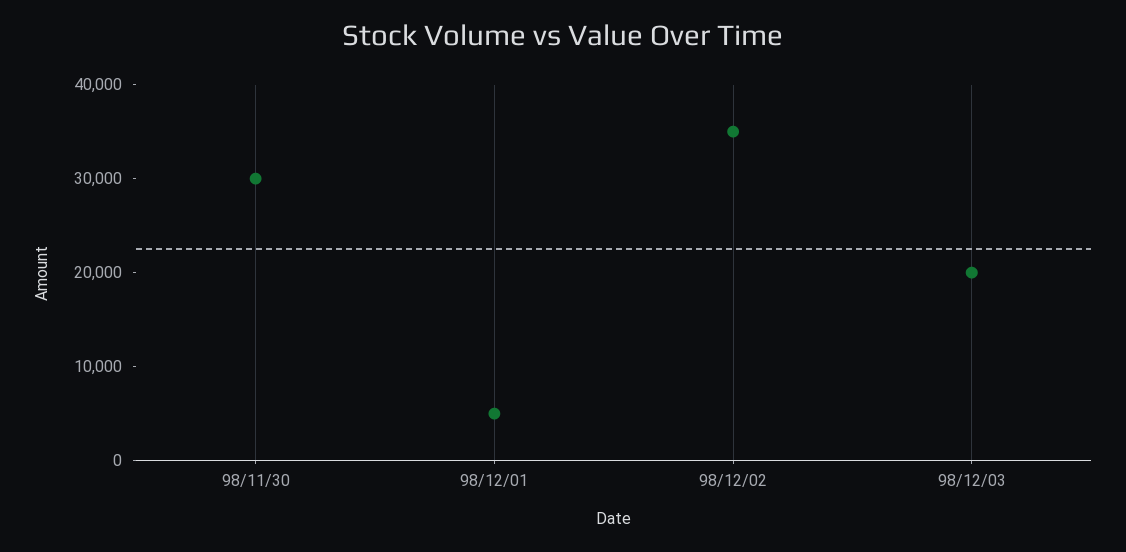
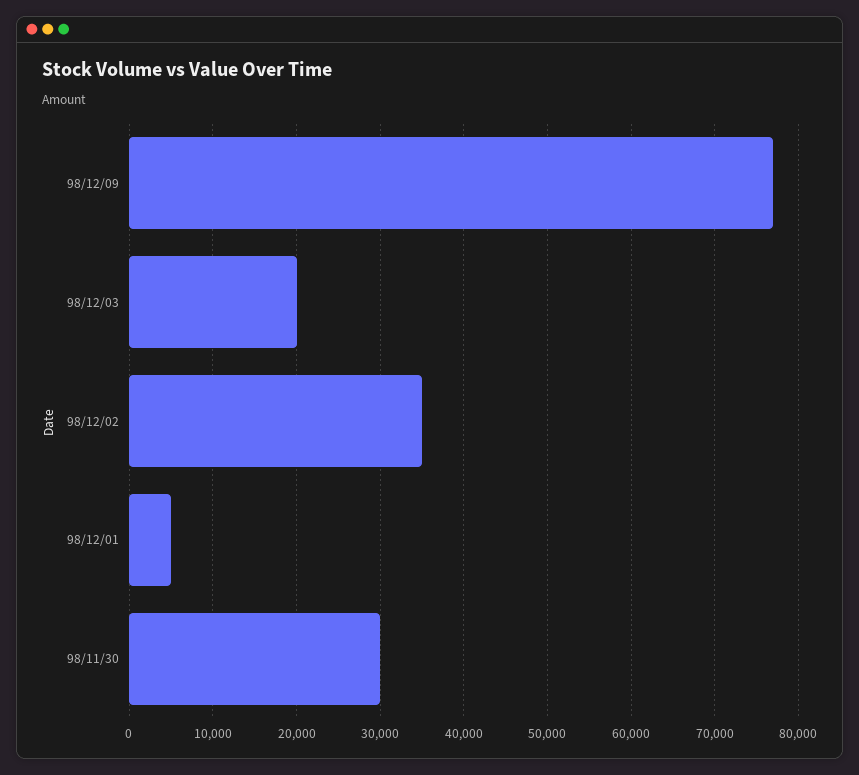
98/12/09: none -> 77000

